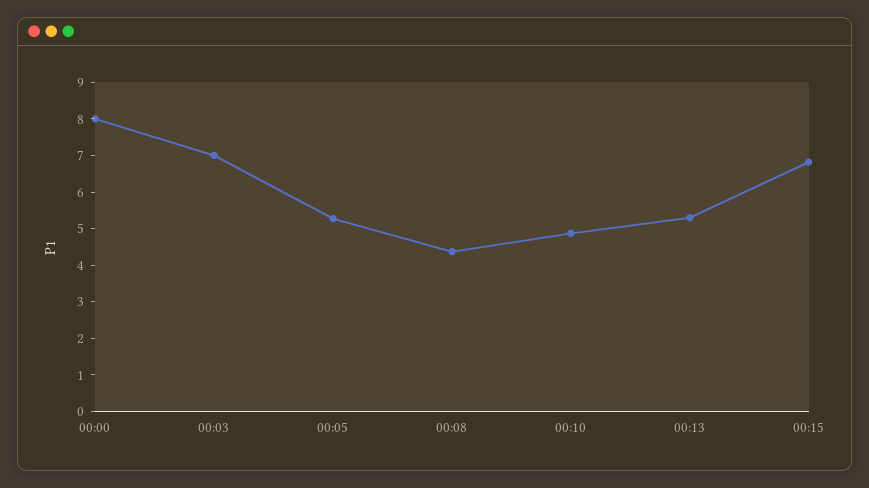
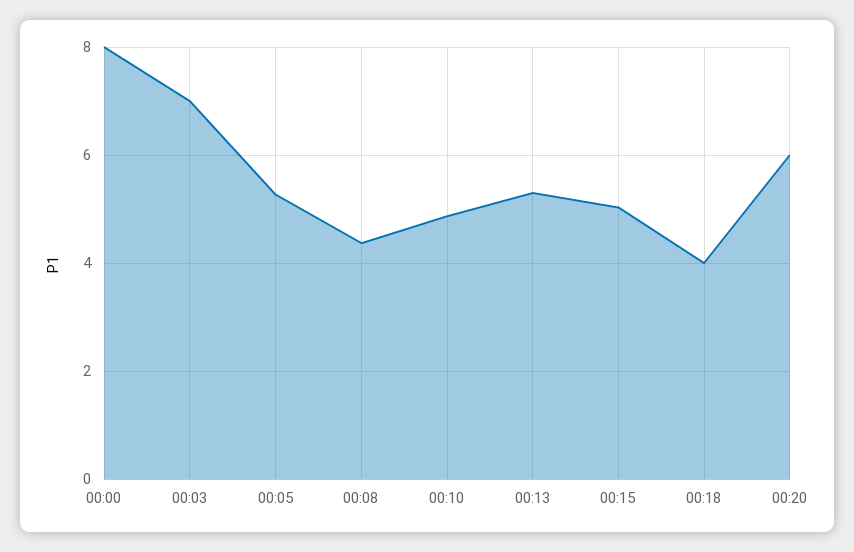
00:15: 6.75 -> 5
00:18: none -> 4
00:20: none -> 6

